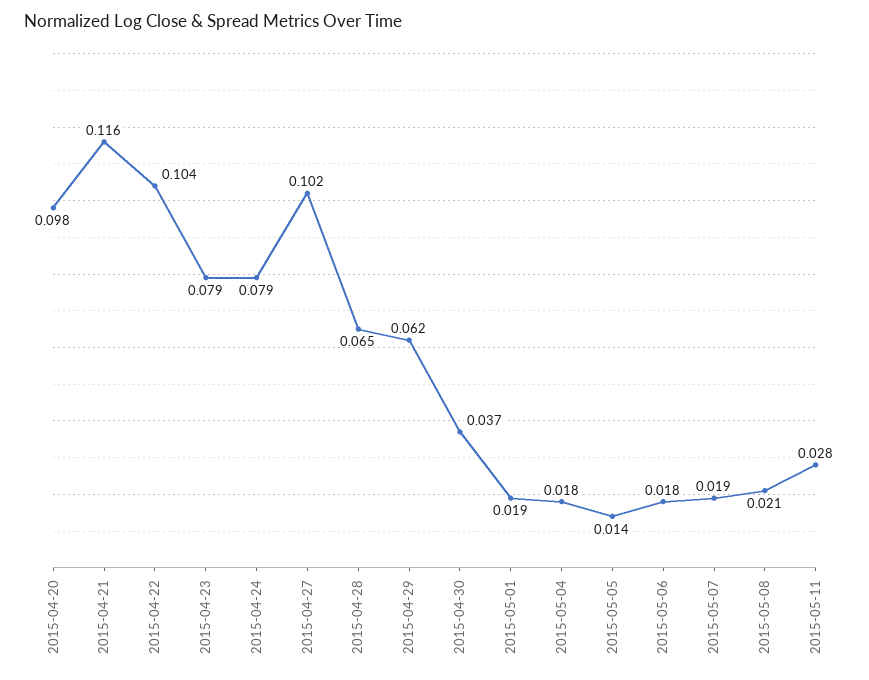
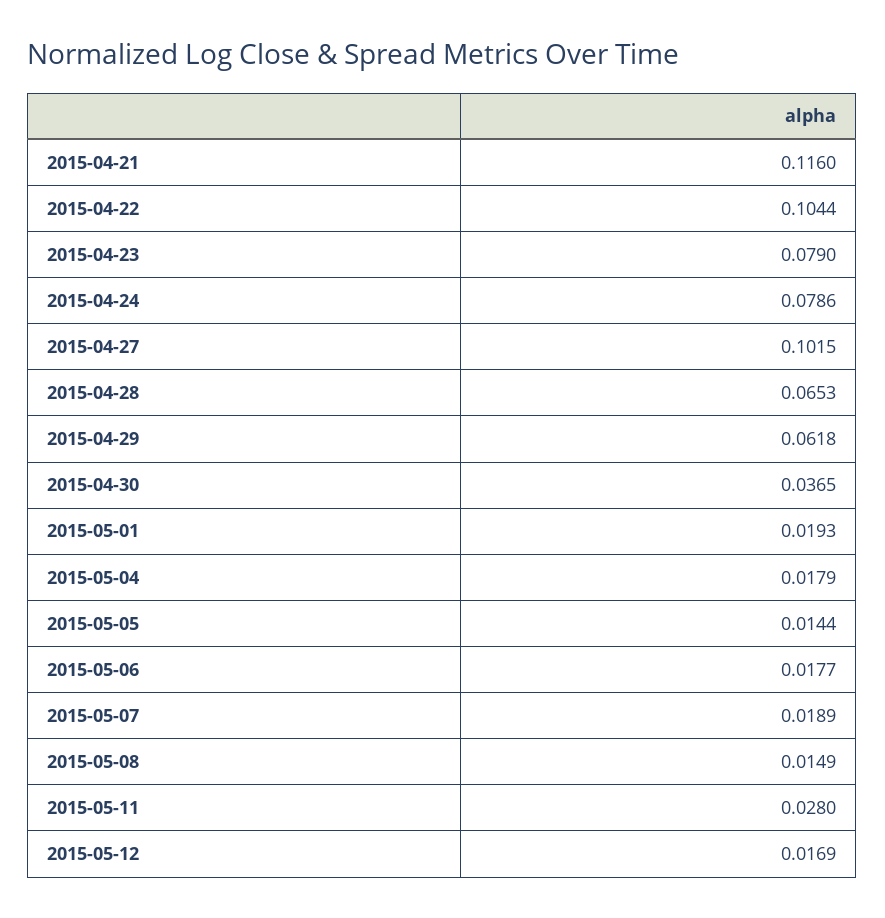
2015-04-20: 0.098 -> none
2015-05-08: 0.021 -> 0.0149
2015-05-12: none -> 0.0169

